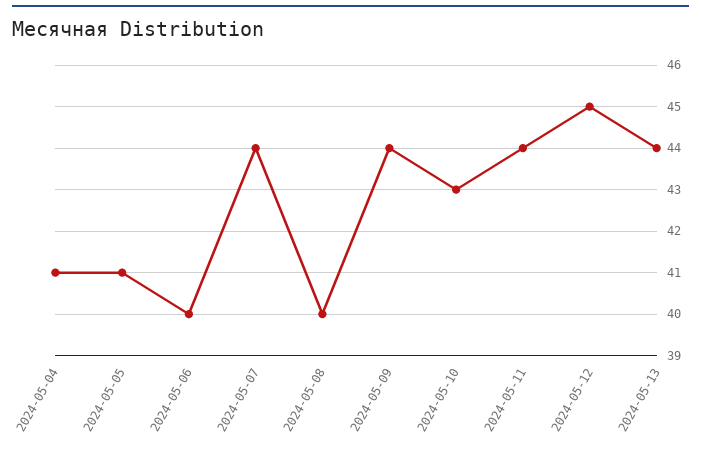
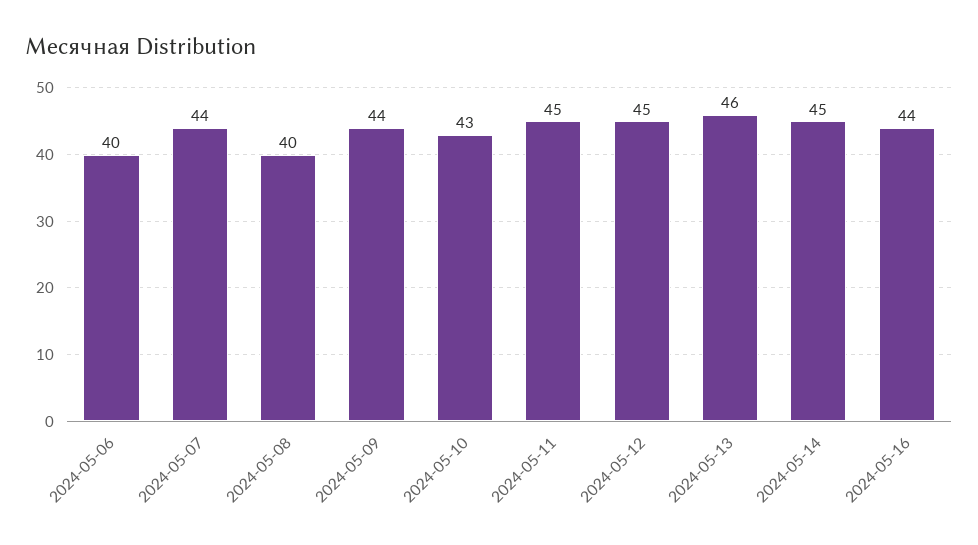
2024-05-04: 41 -> none
2024-05-05: 41 -> none
2024-05-11: 44 -> 45
2024-05-13: 44 -> 46
2024-05-14: none -> 45
2024-05-16: none -> 44

